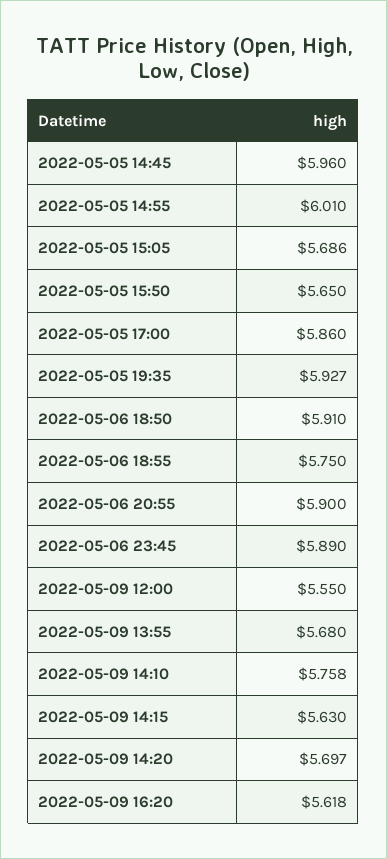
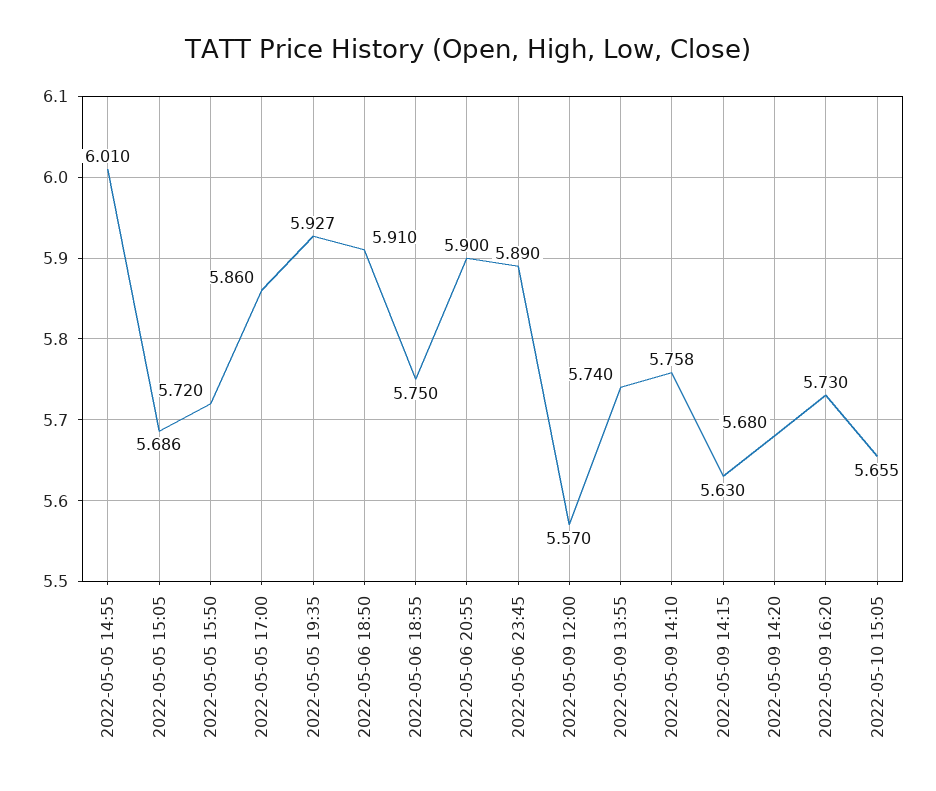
2022-05-05 14:45: 5.96 -> none
2022-05-05 15:50: 5.65 -> 5.72
2022-05-09 12:00: 5.55 -> 5.57
2022-05-09 13:55: 5.68 -> 5.74
2022-05-09 14:20: 5.697 -> 5.68
2022-05-09 16:20: 5.618 -> 5.73
2022-05-10 15:05: none -> 5.655

